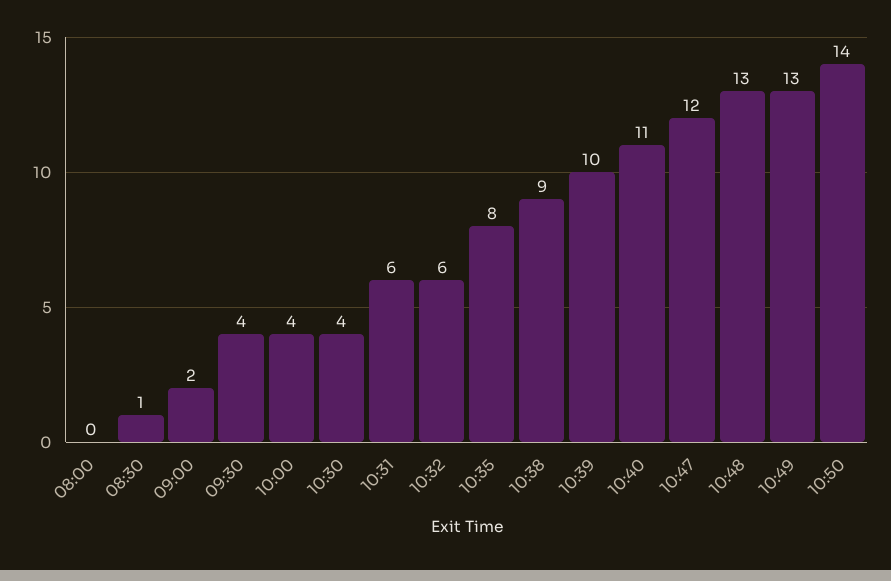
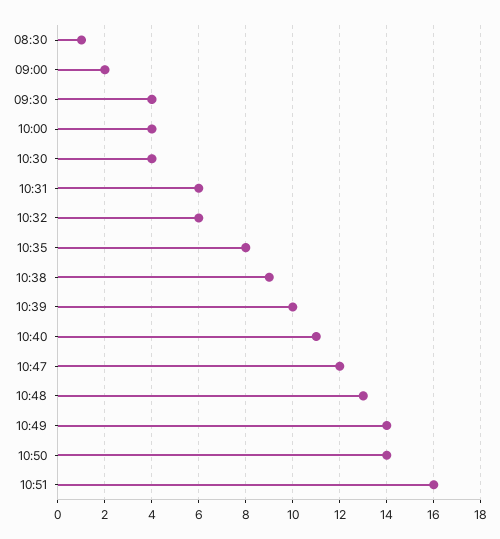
08:00: 0 -> none
10:49: 13 -> 14
10:51: none -> 16

